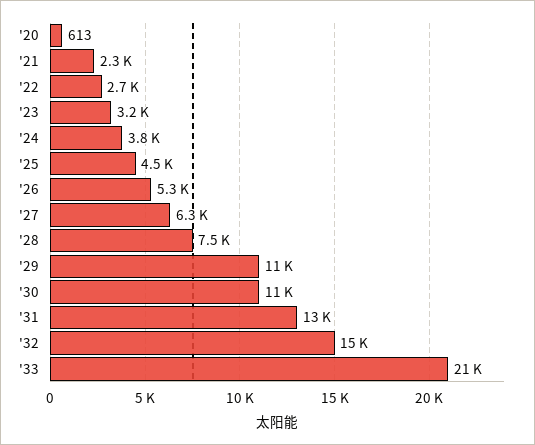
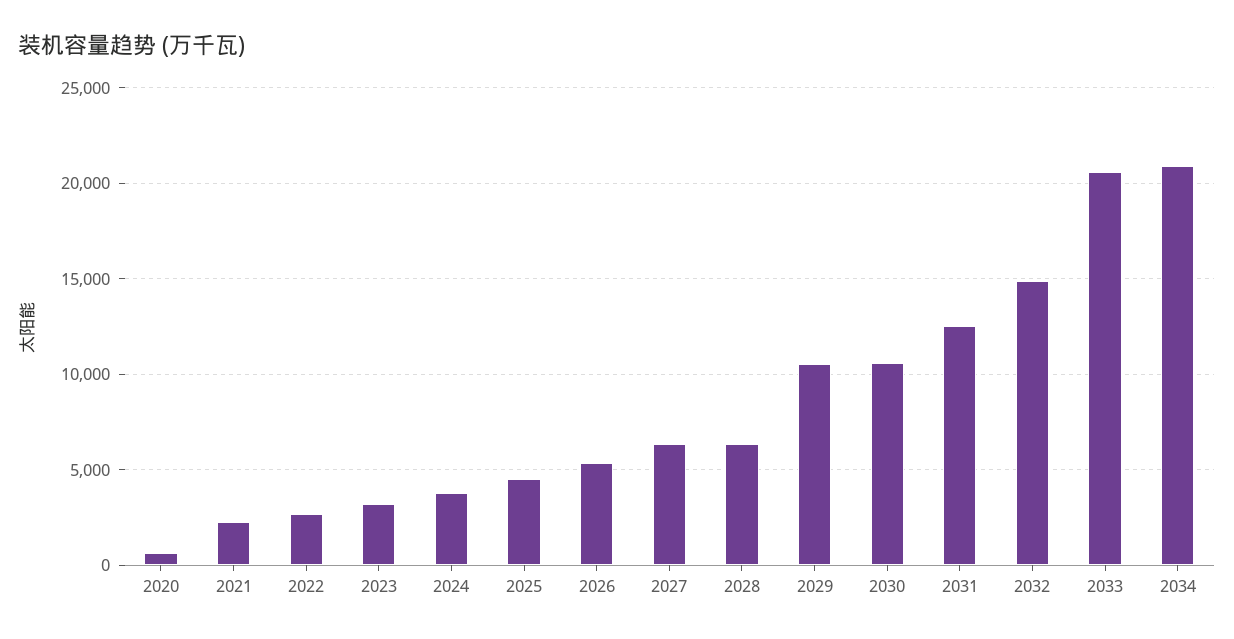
'28: 7500 -> 6500
2034: none -> 21000

